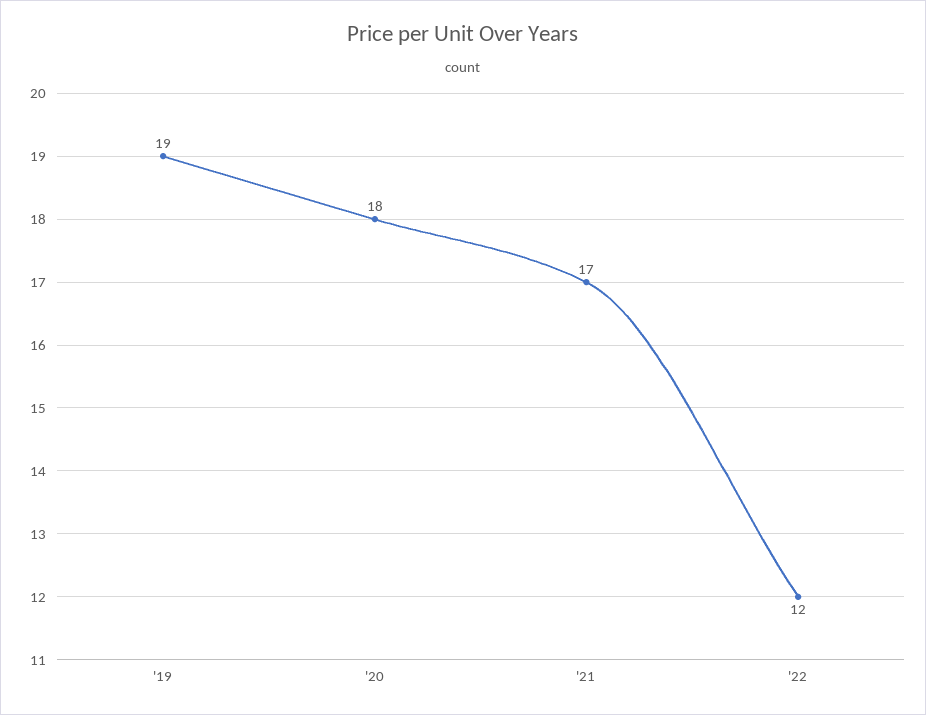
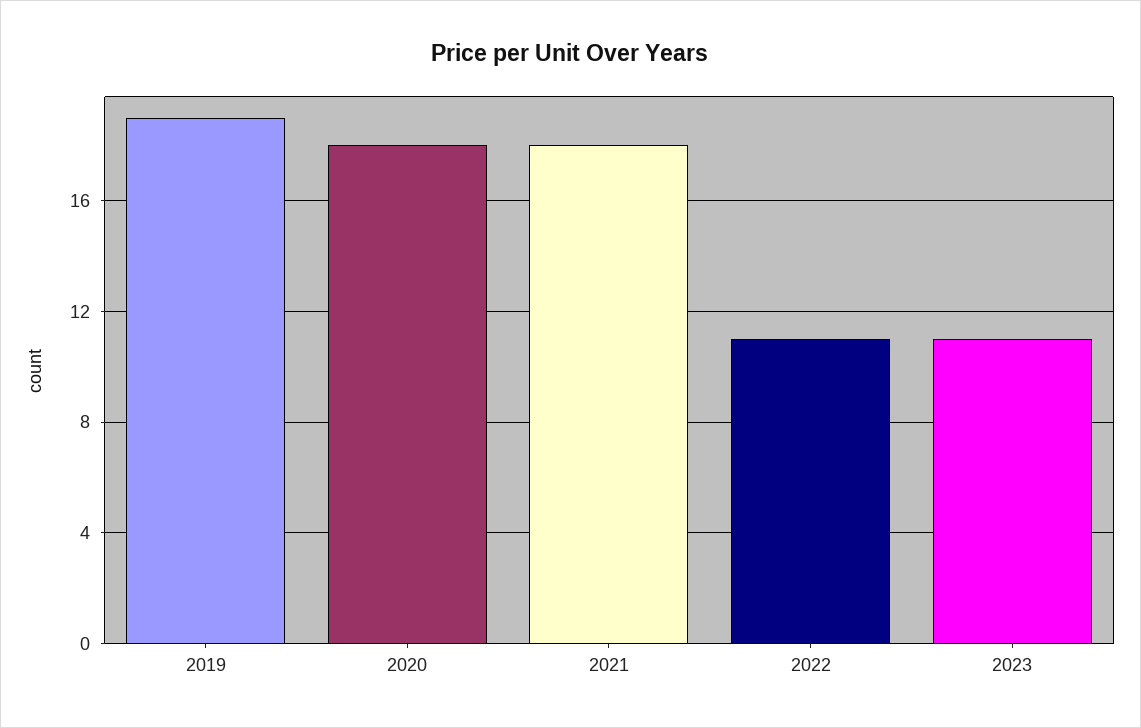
'21: 17 -> 18
'22: 12 -> 11
2023: none -> 11

